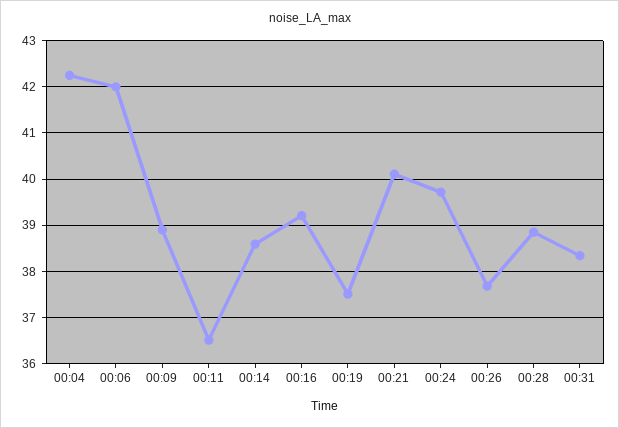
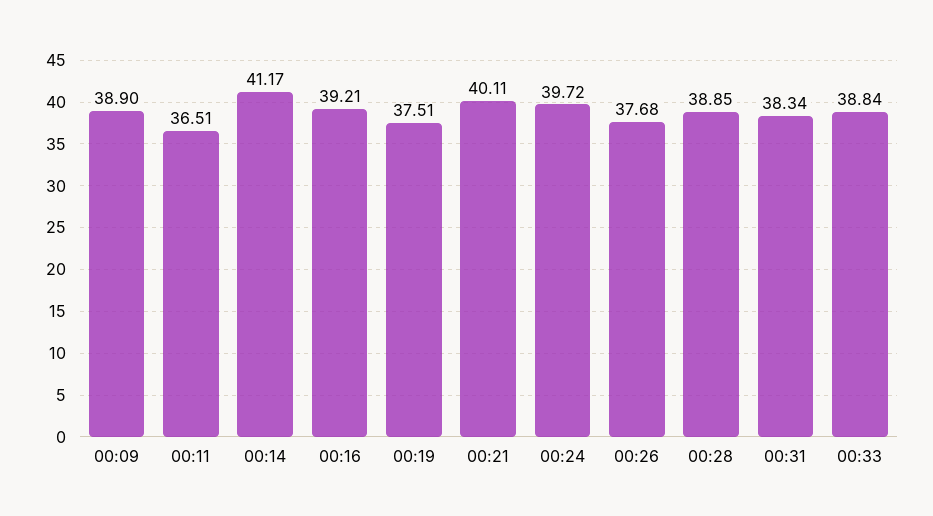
00:04: 42.2 -> none
00:06: 42 -> none
00:14: 38.6 -> 41.17
00:33: none -> 38.84

